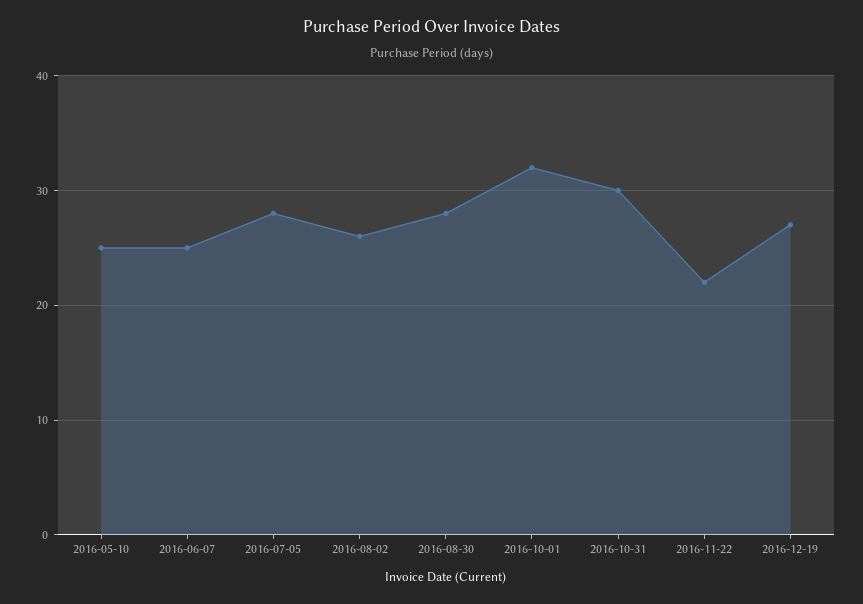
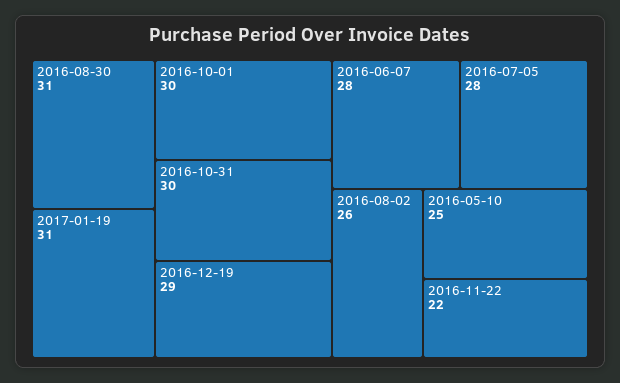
2016-06-07: 25 -> 28
2016-08-30: 28 -> 31
2016-10-01: 32 -> 30
2016-12-19: 27 -> 29
2017-01-19: none -> 31

